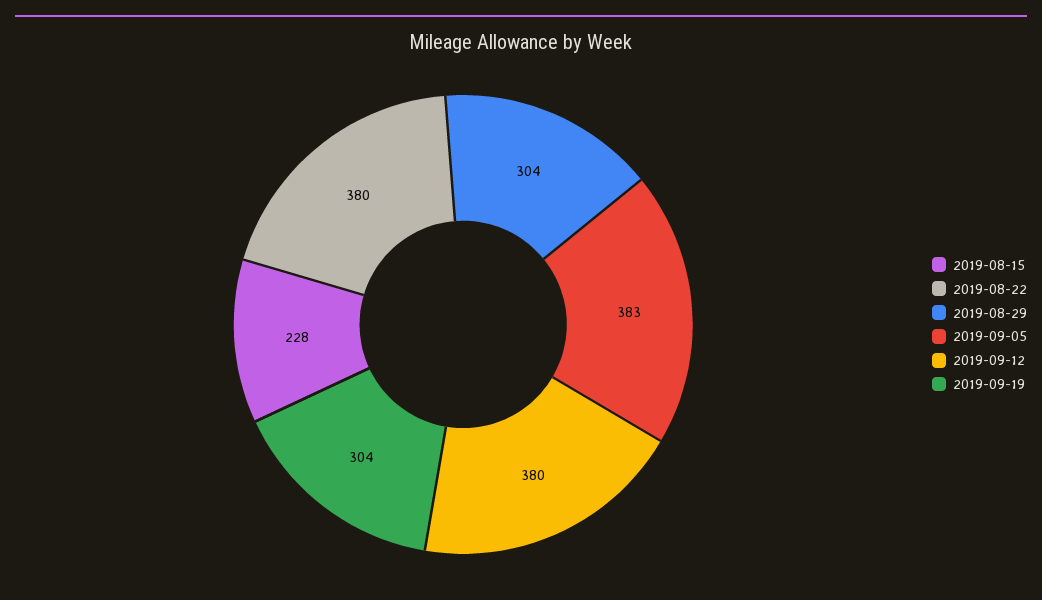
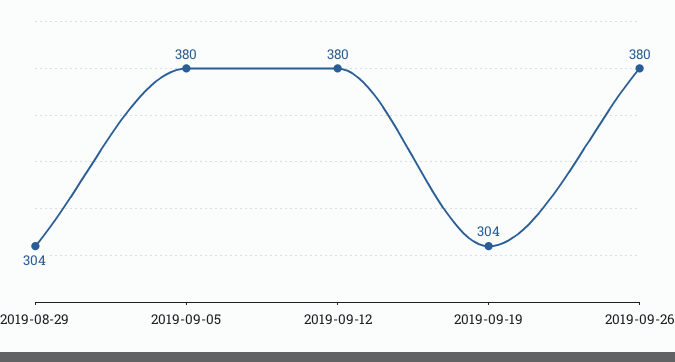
2019-08-15: 228 -> none
2019-08-22: 380 -> none
2019-09-05: 383 -> 380
2019-09-26: none -> 380

